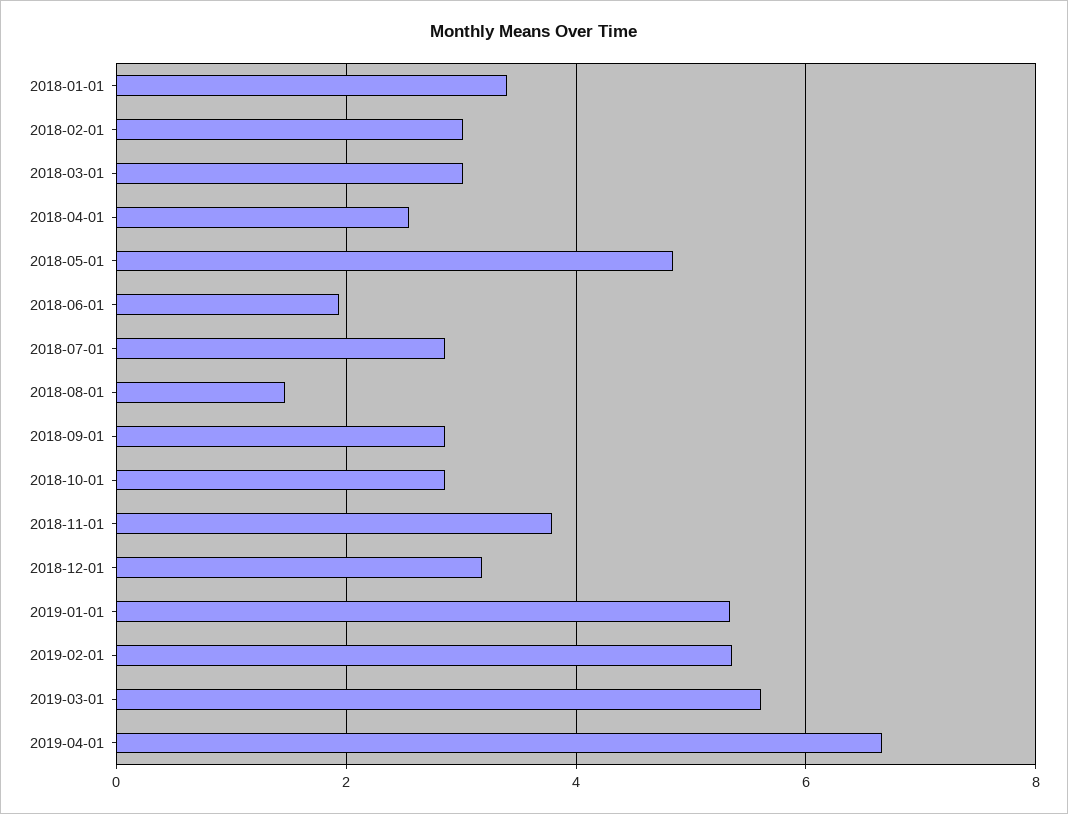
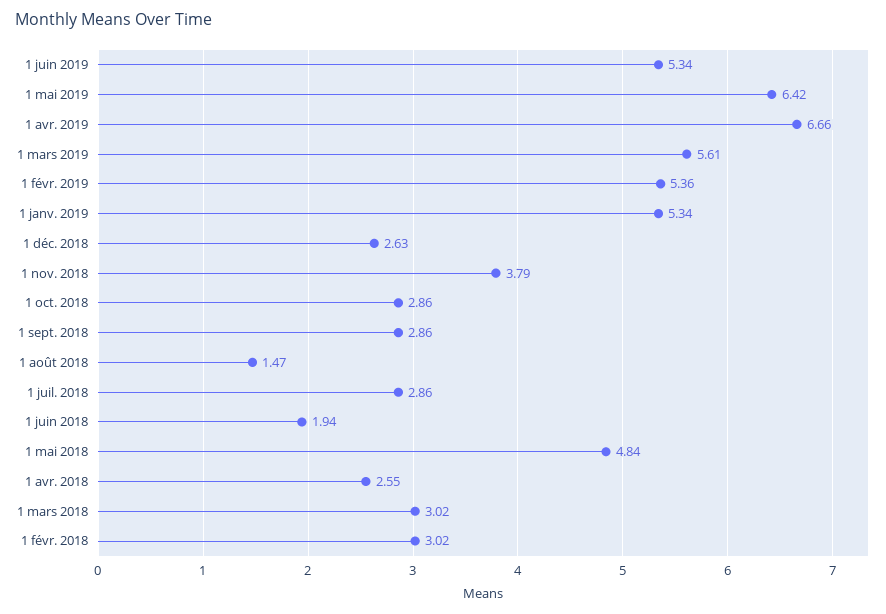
2018-01-01: 3.4 -> none
2018-12-01: 3.2 -> 2.63
1 juin 2019: none -> 5.34
1 mai 2019: none -> 6.42

